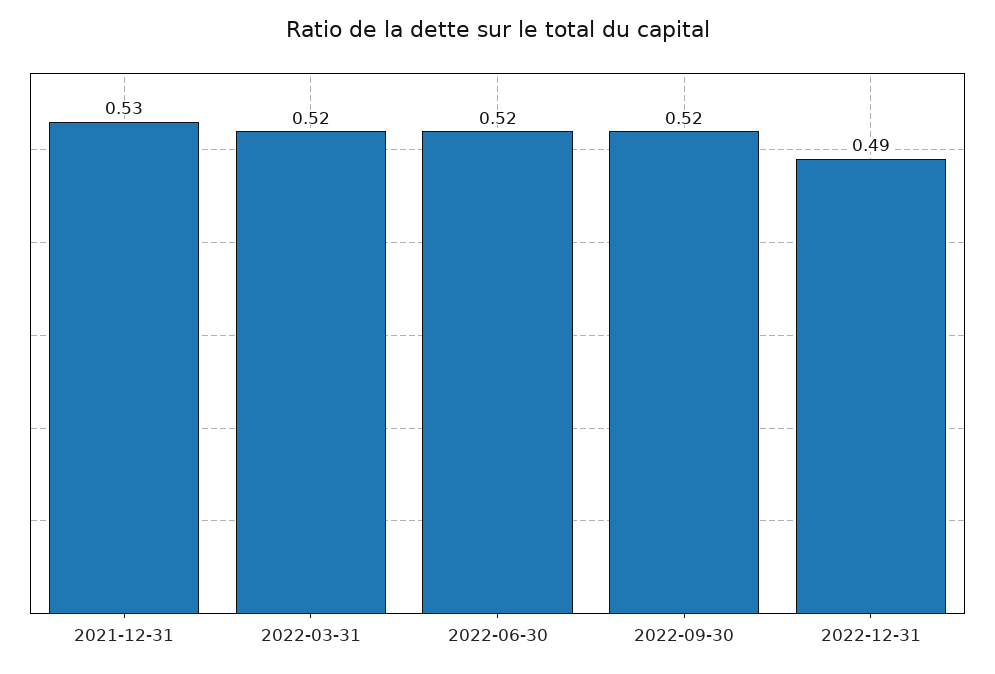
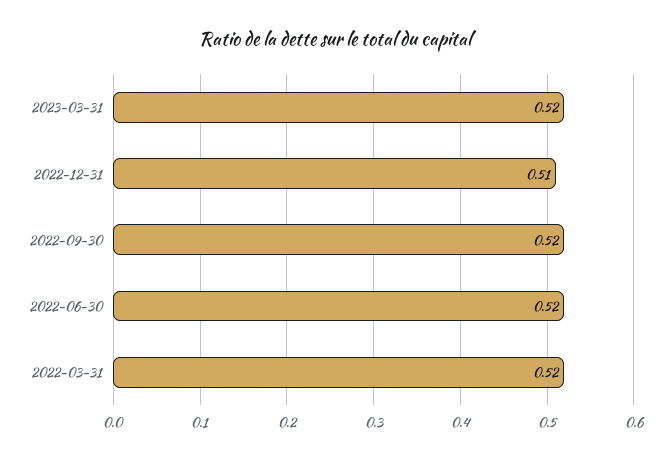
2021-12-31: 0.53 -> none
2022-12-31: 0.49 -> 0.51
2023-03-31: none -> 0.52

